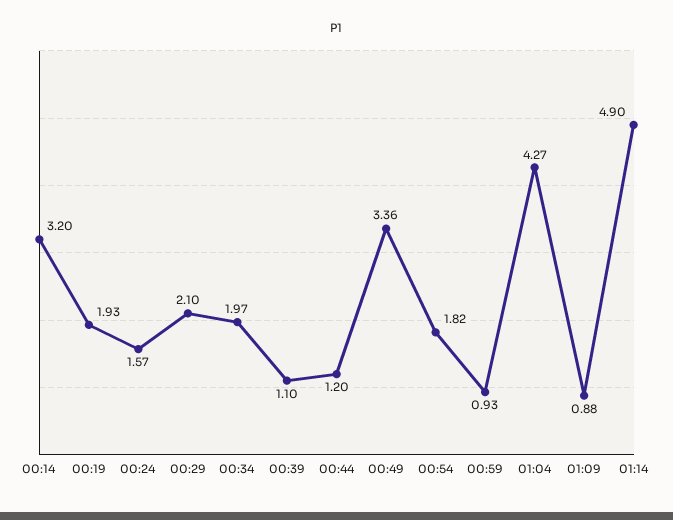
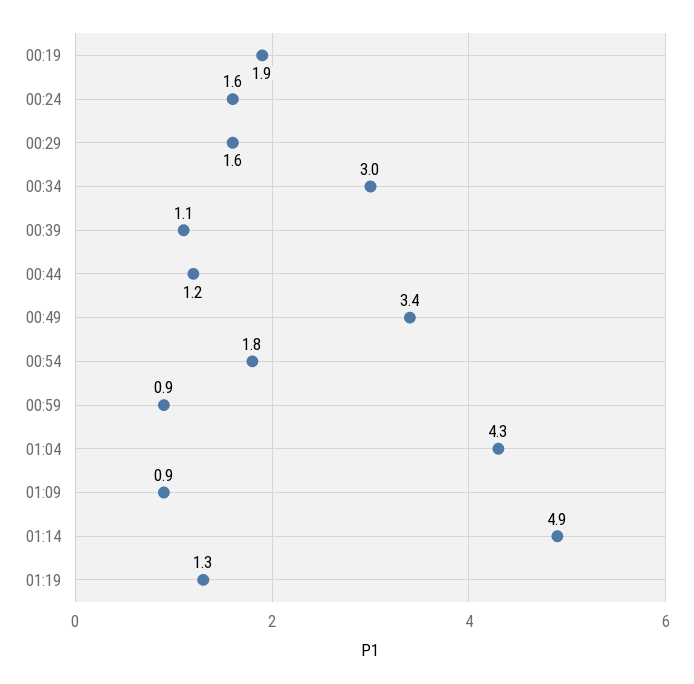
00:14: 3.2 -> none
00:29: 2.1 -> 1.6
00:34: 1.97 -> 3
01:19: none -> 1.3

